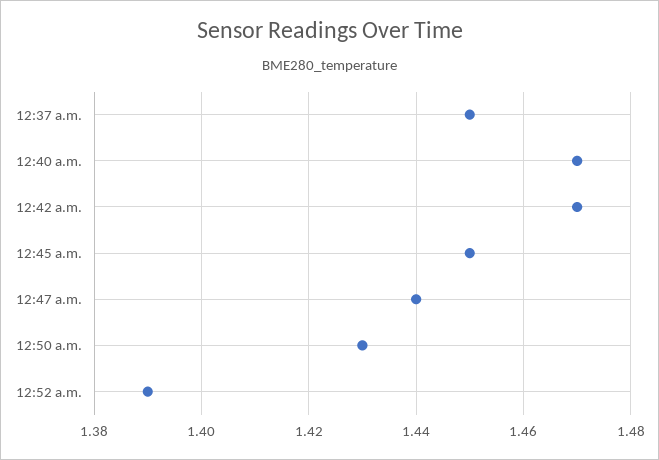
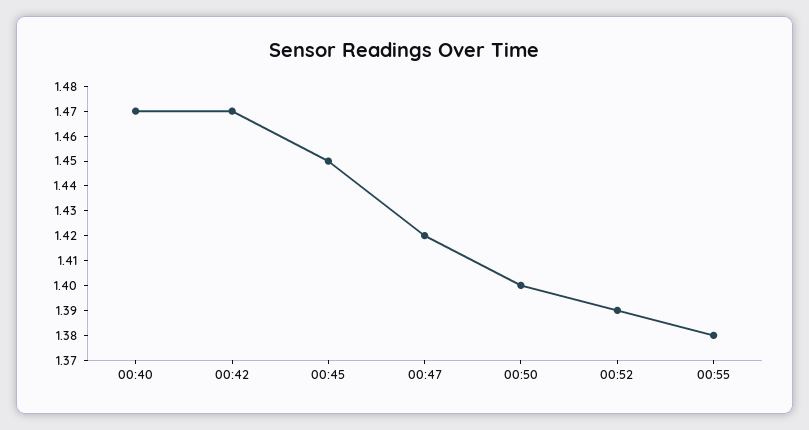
12:37 a.m.: 1.45 -> none
12:47 a.m.: 1.44 -> 1.42
12:50 a.m.: 1.43 -> 1.4
00:55: none -> 1.38

